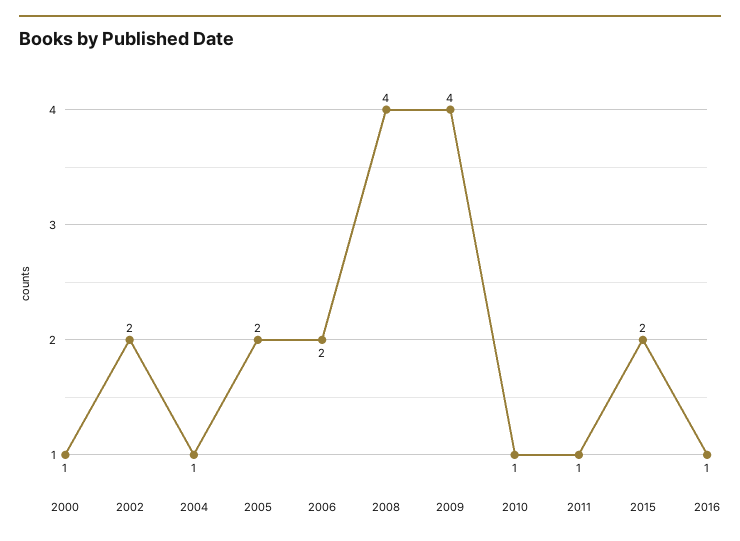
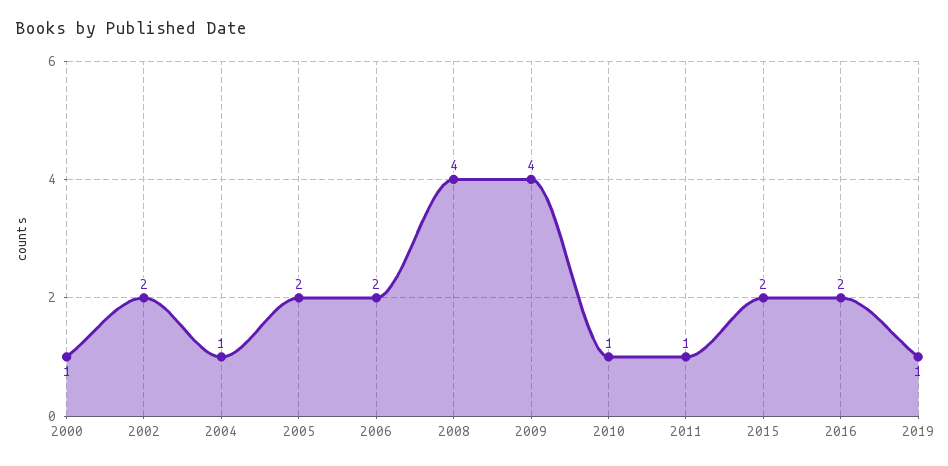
2016: 1 -> 2
2019: none -> 1

